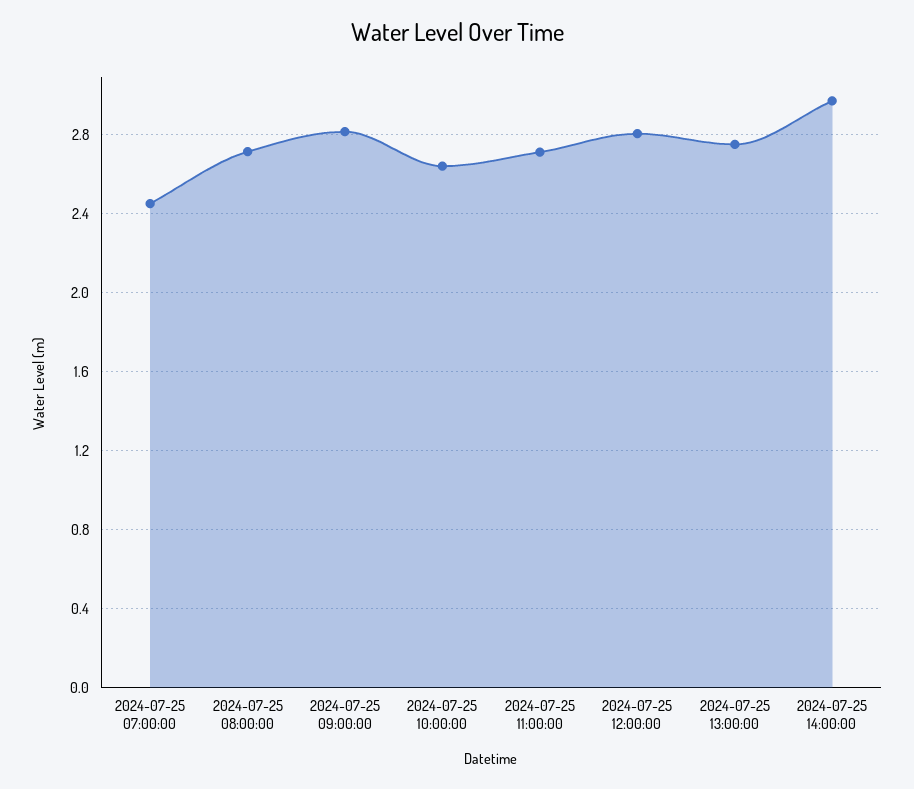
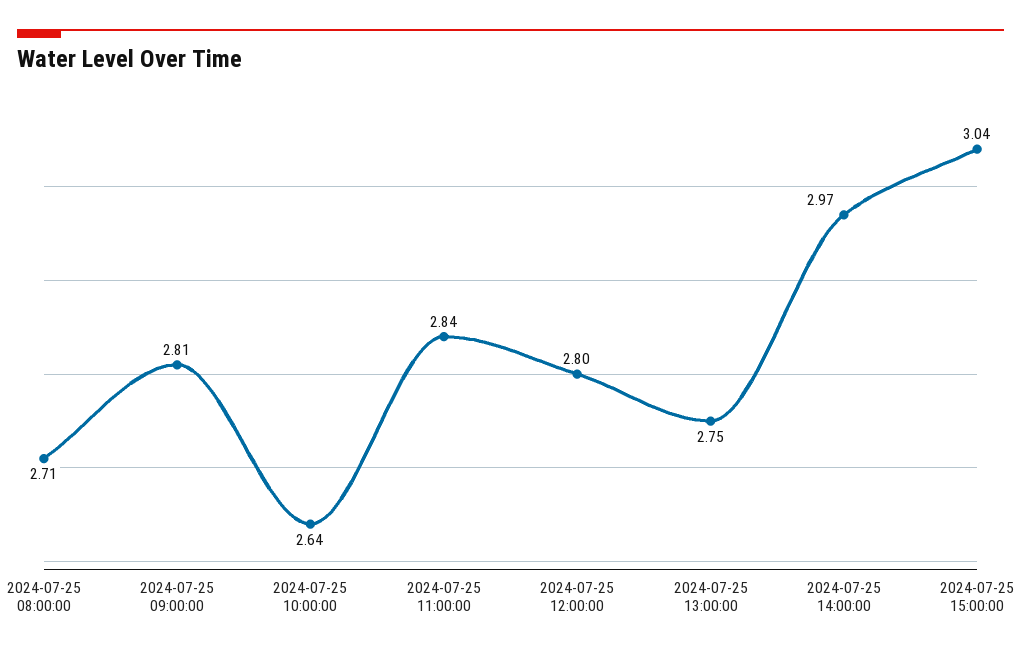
2024-07-25 07:00:00: 2.45 -> none
2024-07-25 11:00:00: 2.7 -> 2.84
2024-07-25 15:00:00: none -> 3.04

